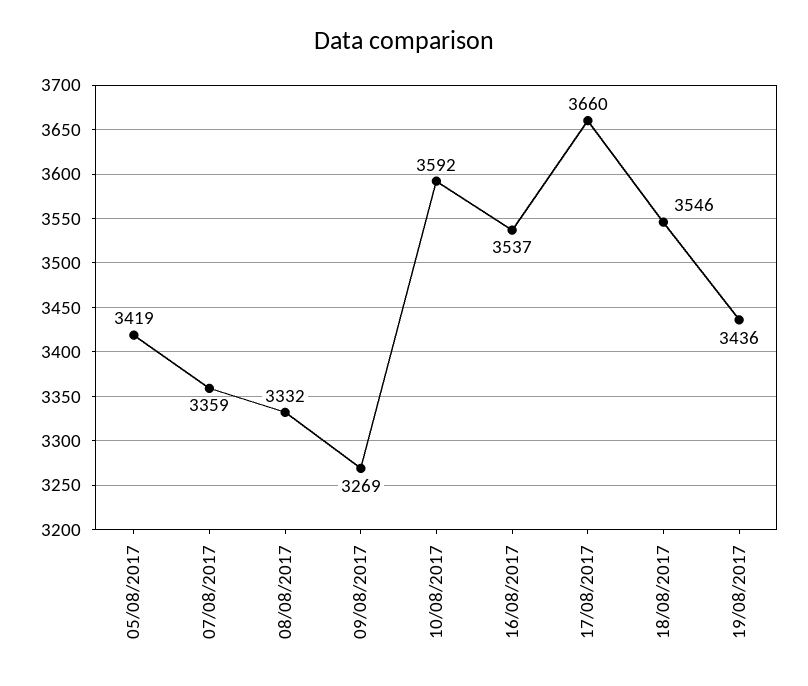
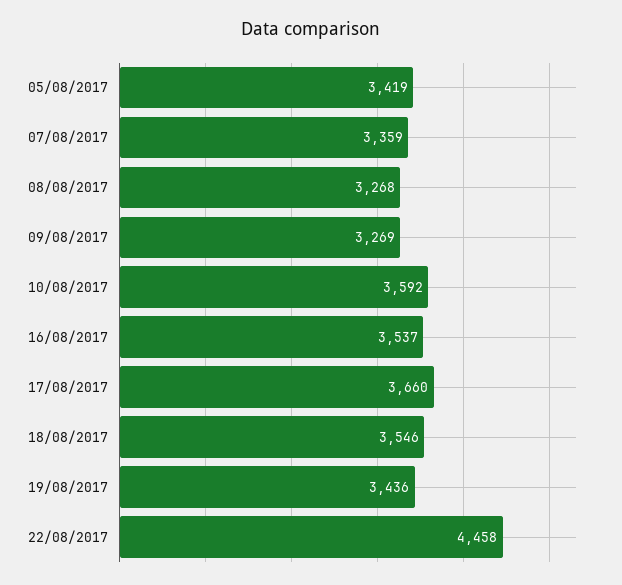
08/08/2017: 3332 -> 3268
22/08/2017: none -> 4458

